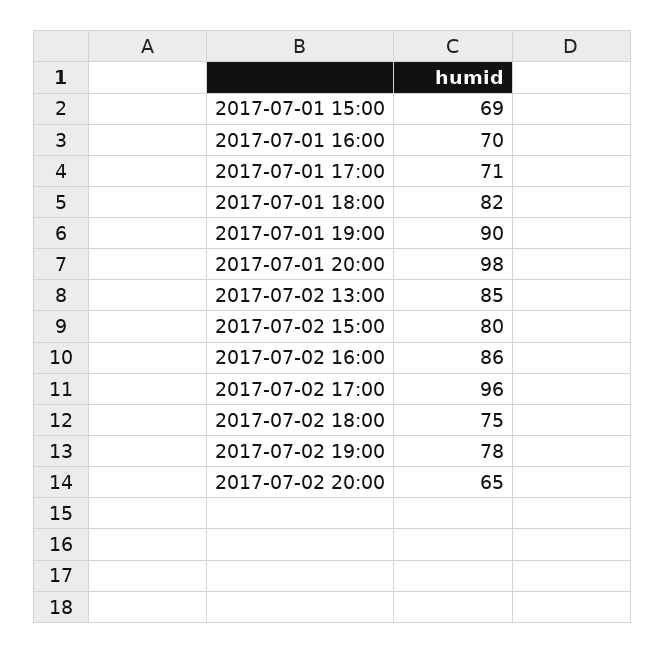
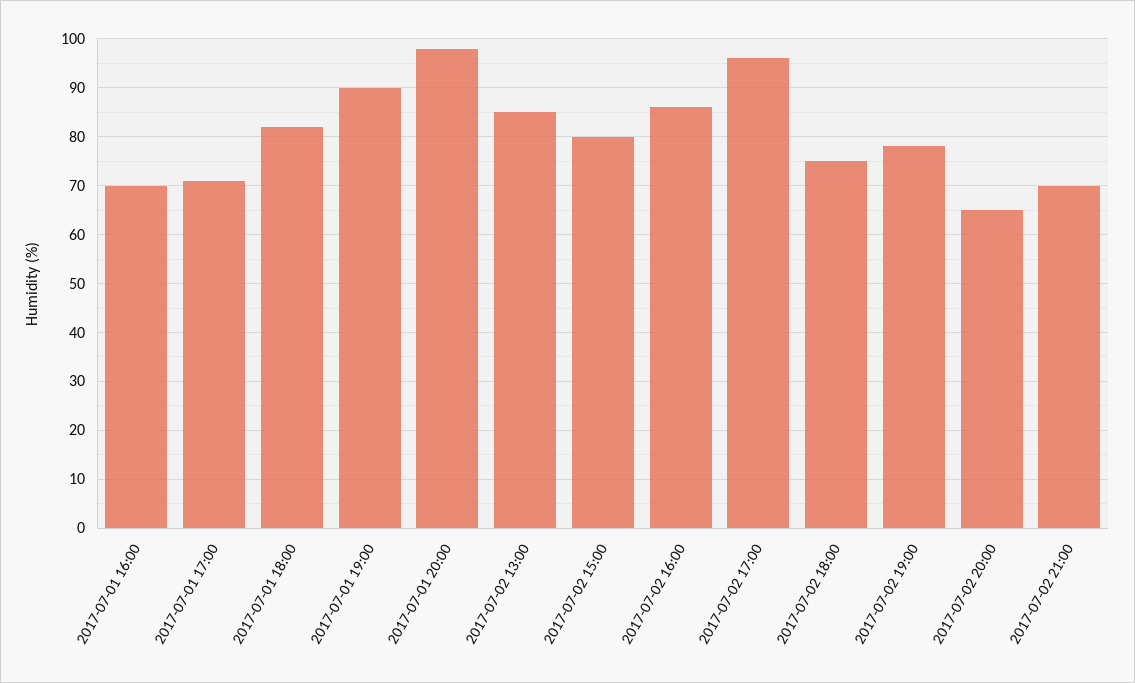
2017-07-01 15:00: 69 -> none
2017-07-02 21:00: none -> 70

